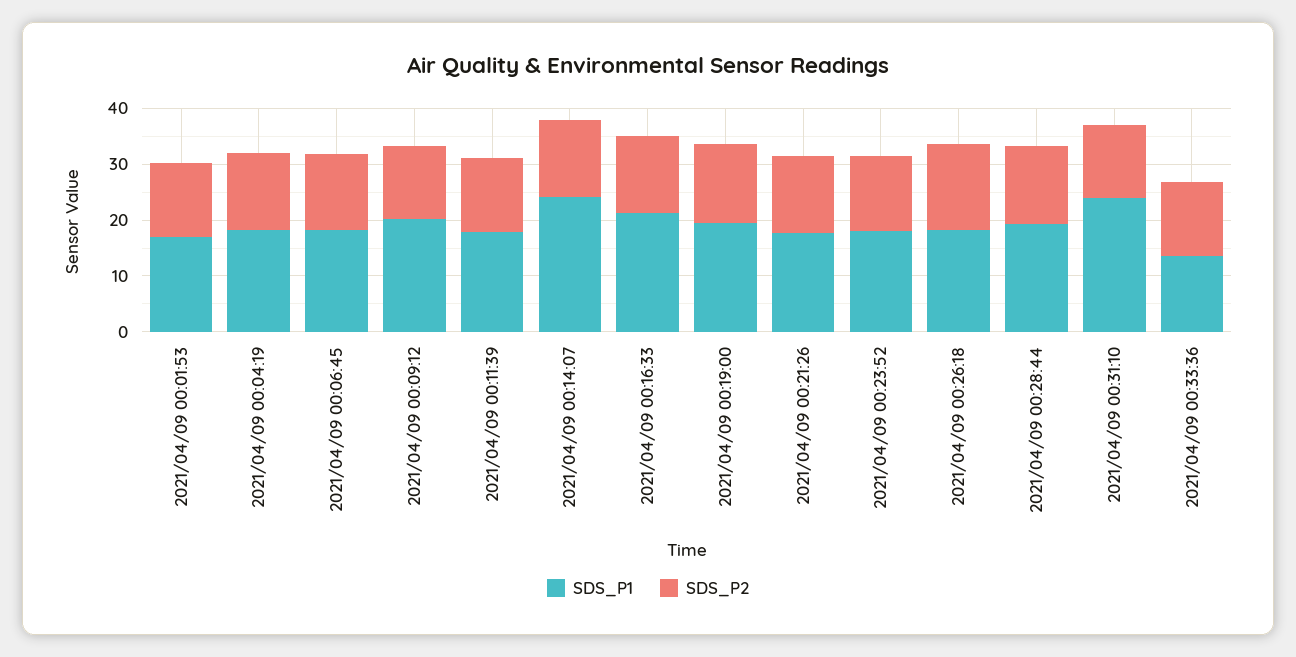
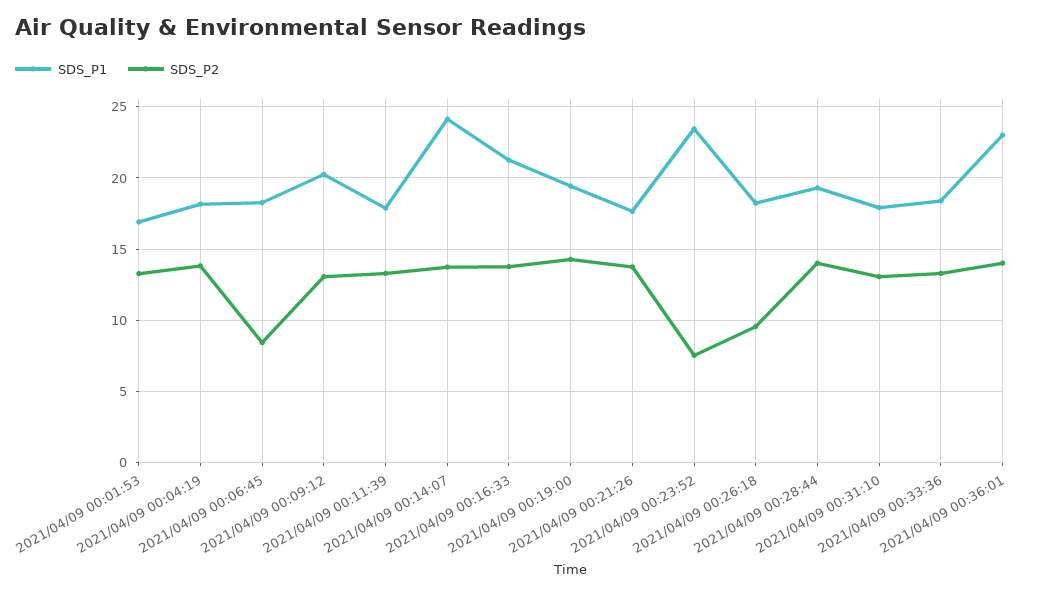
SDS_P2, 2021/04/09 00:06:45: 14 -> 8.5
SDS_P1, 2021/04/09 00:23:52: 18 -> 23.5
SDS_P2, 2021/04/09 00:23:52: 14 -> 7.5
SDS_P2, 2021/04/09 00:26:18: 16 -> 9.5
SDS_P1, 2021/04/09 00:31:10: 24 -> 18
SDS_P1, 2021/04/09 00:33:36: 14 -> 18.5
SDS_P1, 2021/04/09 00:36:01: none -> 23
SDS_P2, 2021/04/09 00:36:01: none -> 14

